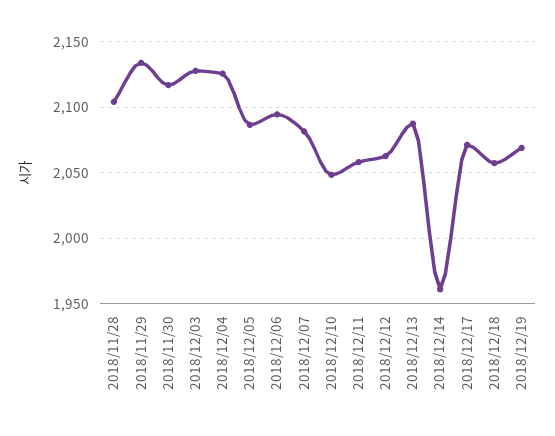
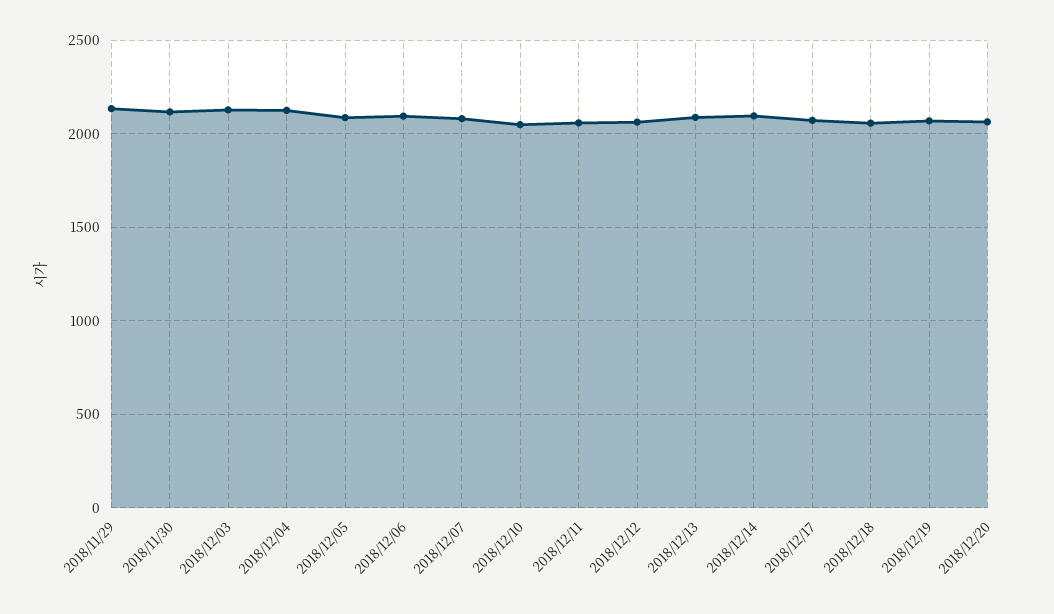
2018/11/28: 2105 -> none
2018/12/14: 1960 -> 2100
2018/12/20: none -> 2050

